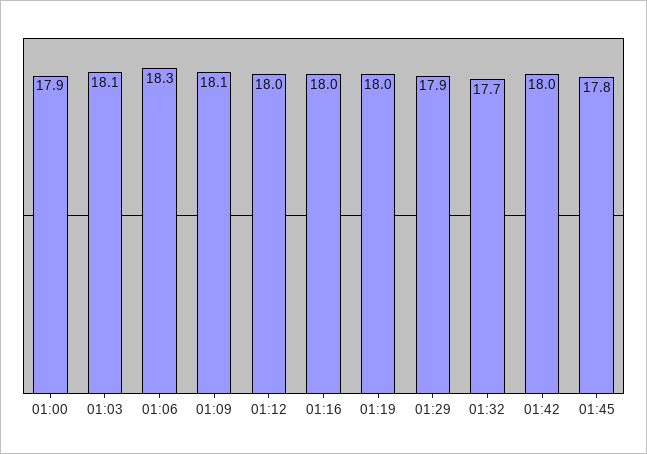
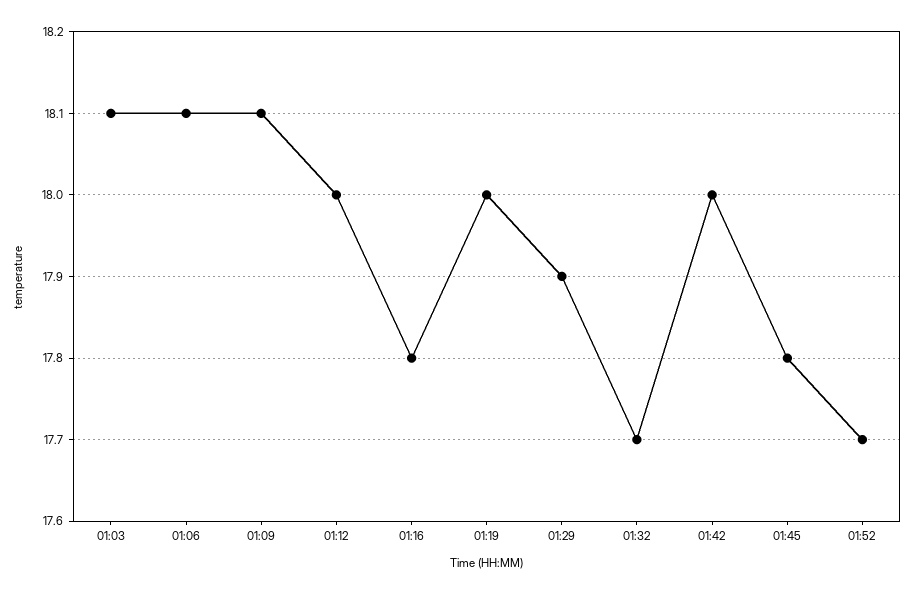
01:00: 17.9 -> none
01:06: 18.3 -> 18.1
01:16: 18 -> 17.8
01:52: none -> 17.7

